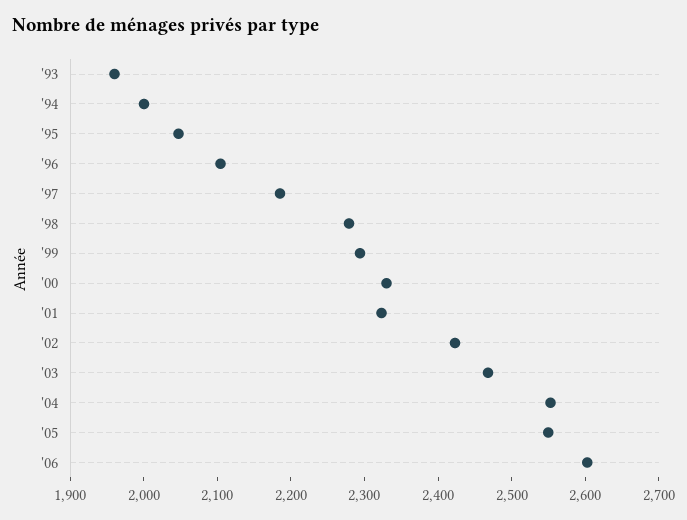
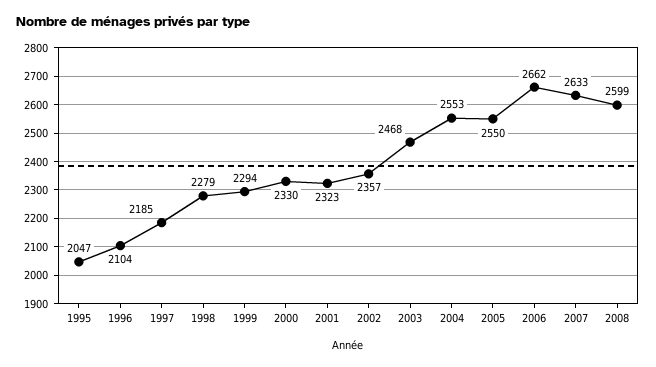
'93: 1960 -> none
'94: 2000 -> none
'02: 2420 -> 2357
'06: 2600 -> 2662
2007: none -> 2633
2008: none -> 2599

